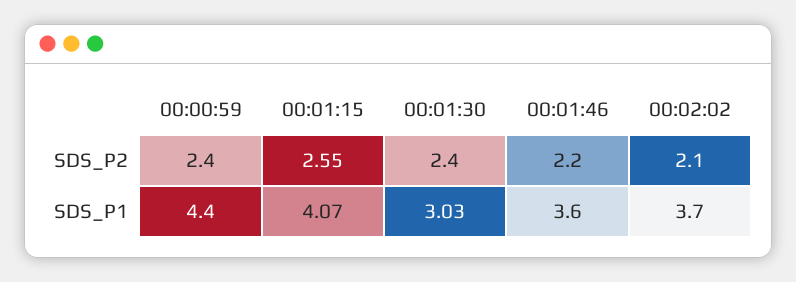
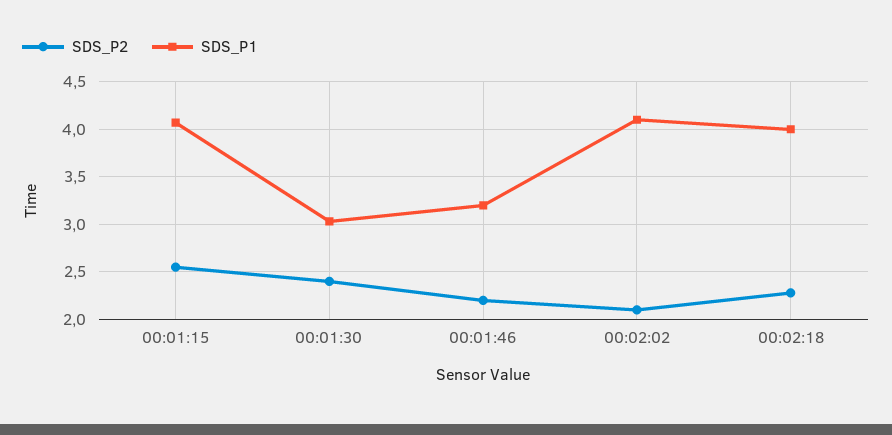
SDS_P2, 00:00:59: 2.4 -> none
SDS_P1, 00:00:59: 4.4 -> none
SDS_P1, 00:01:46: 3.6 -> 3.2
SDS_P1, 00:02:02: 3.7 -> 4.1
SDS_P2, 00:02:18: none -> 2.3
SDS_P1, 00:02:18: none -> 4

